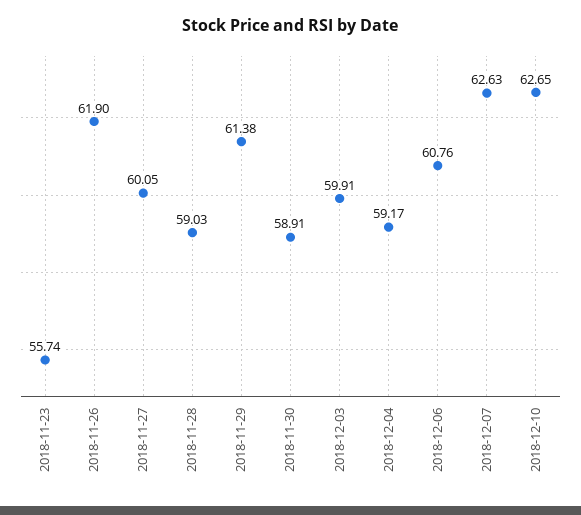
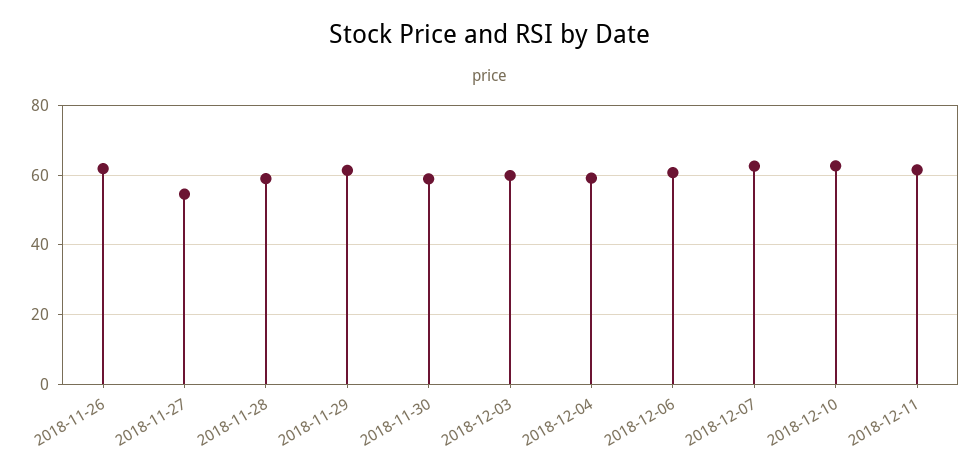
2018-11-23: 55.74 -> none
2018-11-27: 60.05 -> 54
2018-12-11: none -> 62

